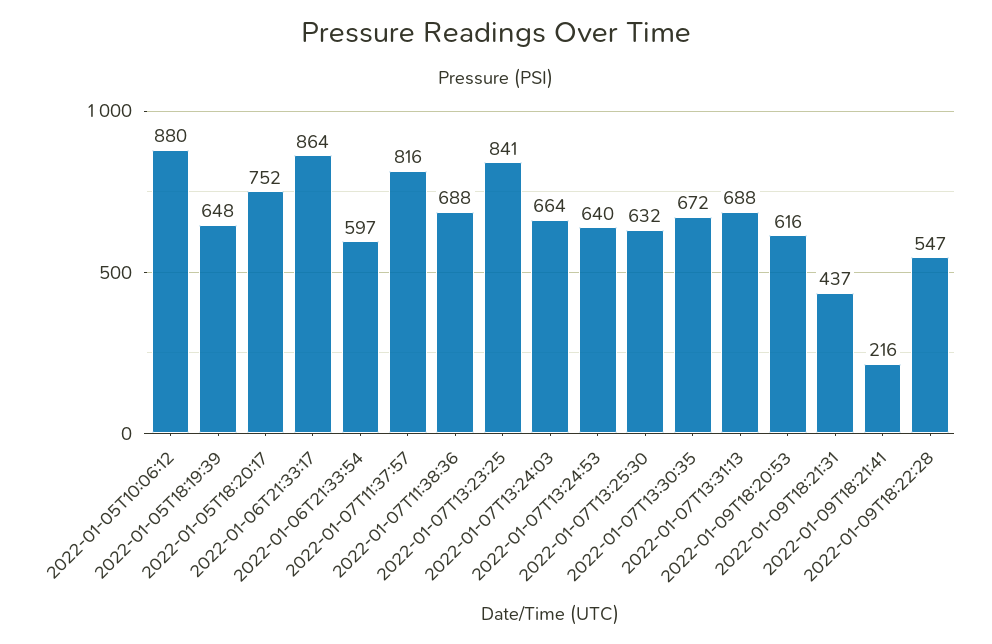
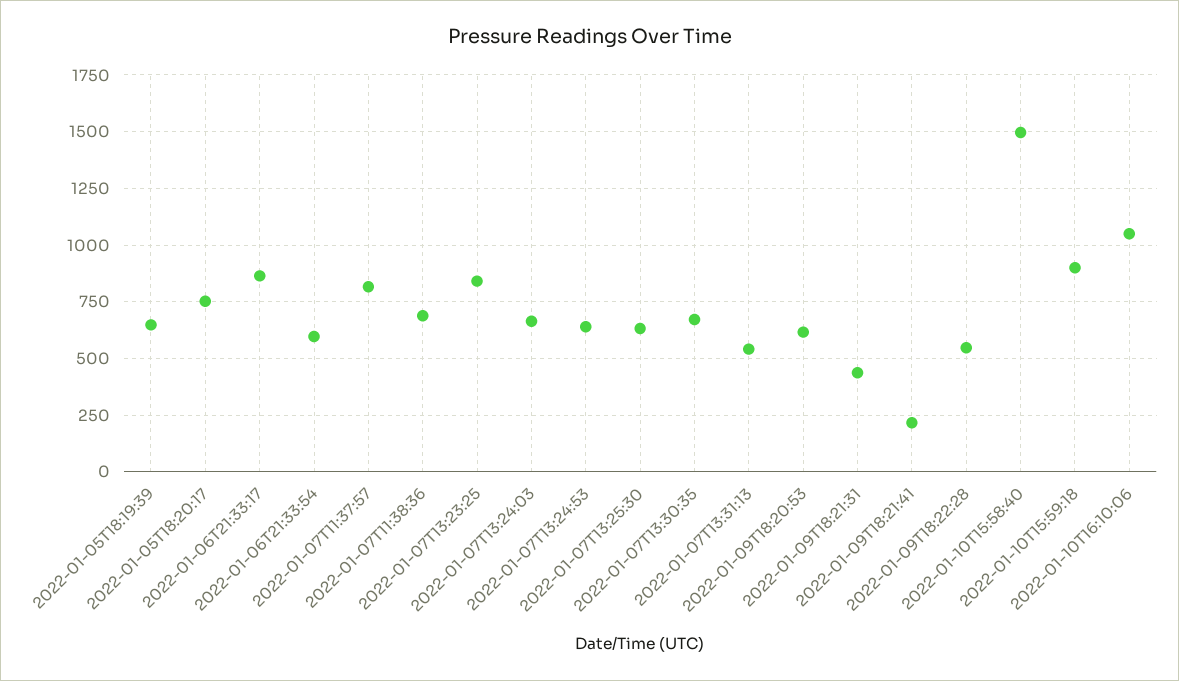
2022-01-05T10:06:12: 880 -> none
2022-01-07T13:31:13: 688 -> 550
2022-01-10T15:58:40: none -> 1500
2022-01-10T15:59:18: none -> 900
2022-01-10T16:10:06: none -> 1050

